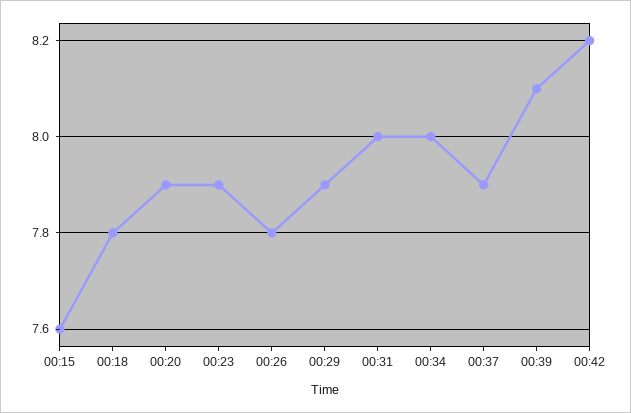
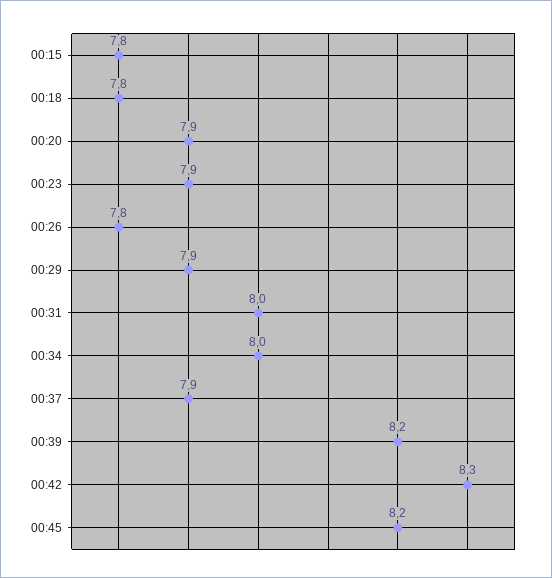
00:15: 7.6 -> 7.8
00:39: 8.1 -> 8.2
00:42: 8.2 -> 8.3
00:45: none -> 8.2

